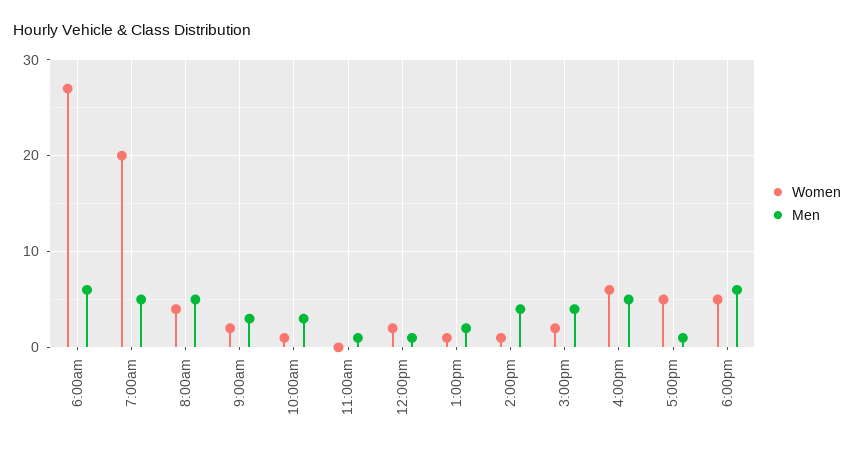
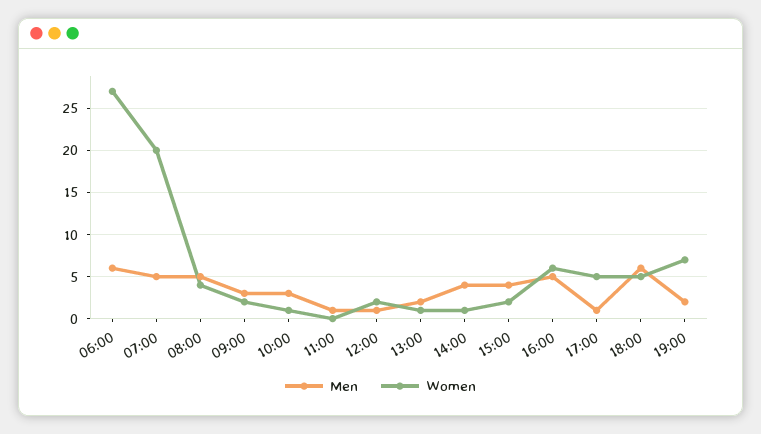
Men, 19:00: none -> 2
Women, 19:00: none -> 7

